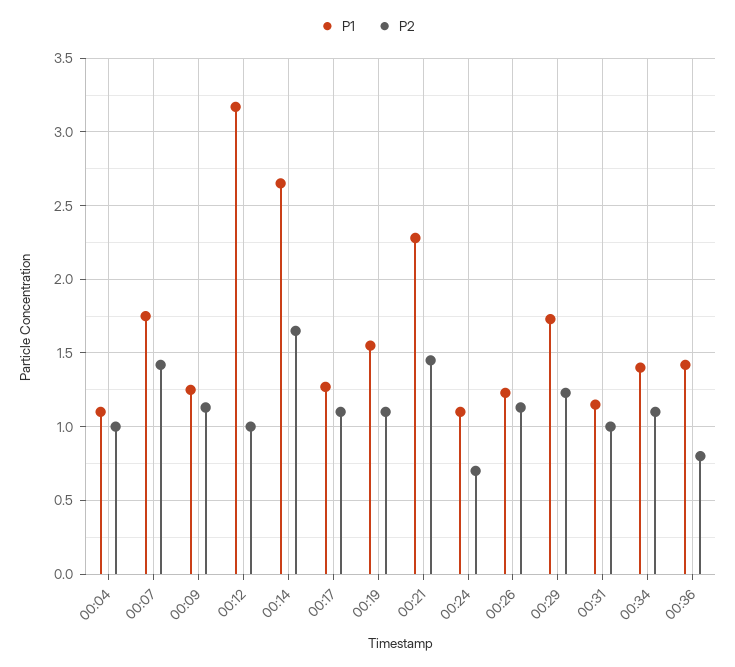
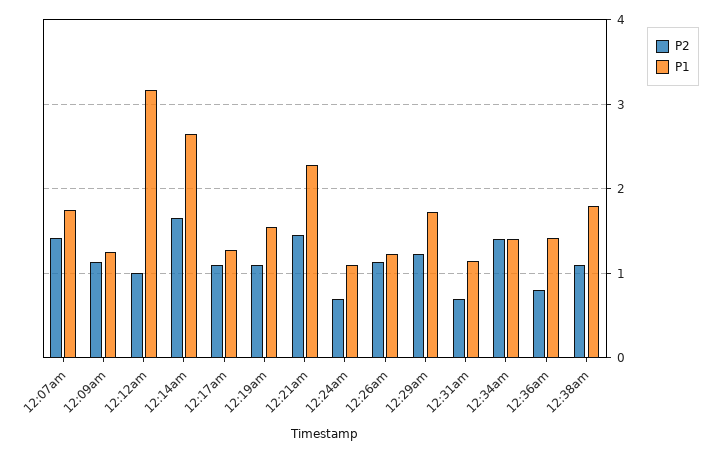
P1, 00:04: 1.1 -> none
P2, 00:04: 1 -> none
P2, 00:31: 1 -> 0.7
P2, 00:34: 1.1 -> 1.4
P2, 12:38am: none -> 1.1
P1, 12:38am: none -> 1.8

